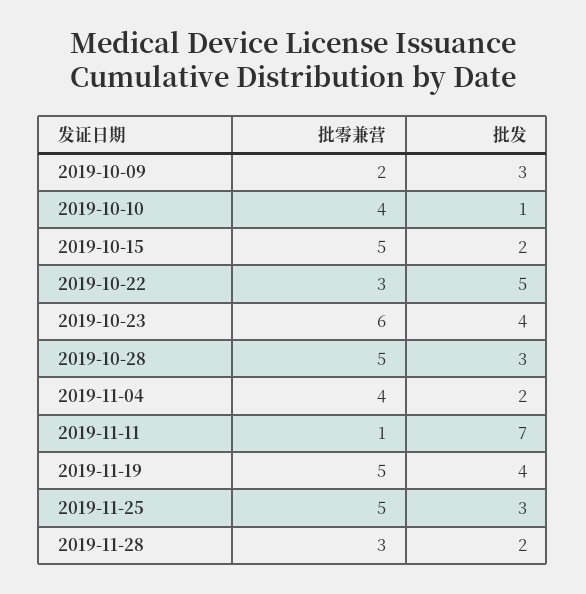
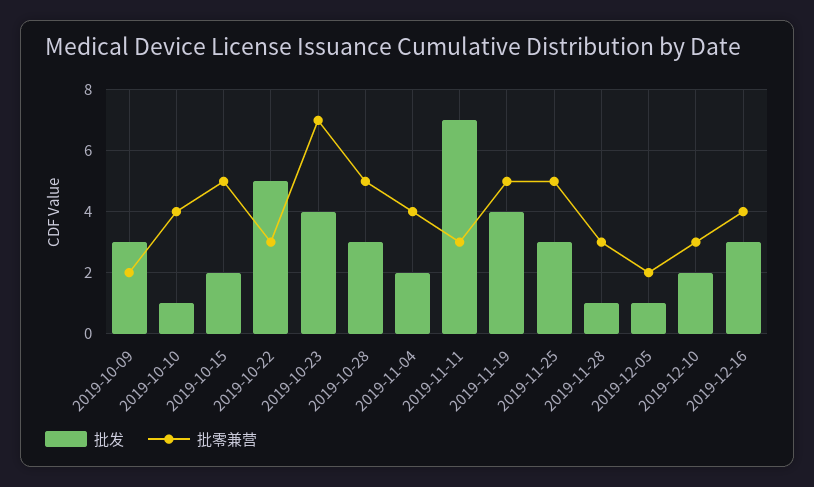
批零兼营, 2019-10-23: 6 -> 7
批零兼营, 2019-11-11: 1 -> 3
批发, 2019-11-28: 2 -> 1
批发, 2019-12-05: none -> 1
批零兼营, 2019-12-05: none -> 2
批发, 2019-12-10: none -> 2
批零兼营, 2019-12-10: none -> 3
批发, 2019-12-16: none -> 3
批零兼营, 2019-12-16: none -> 4

